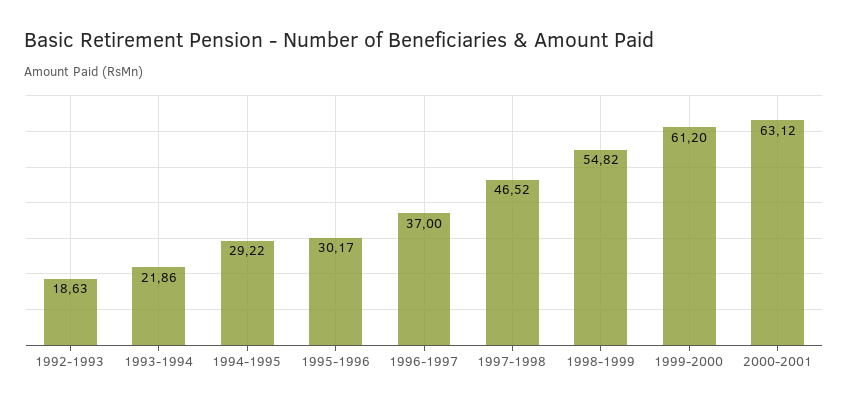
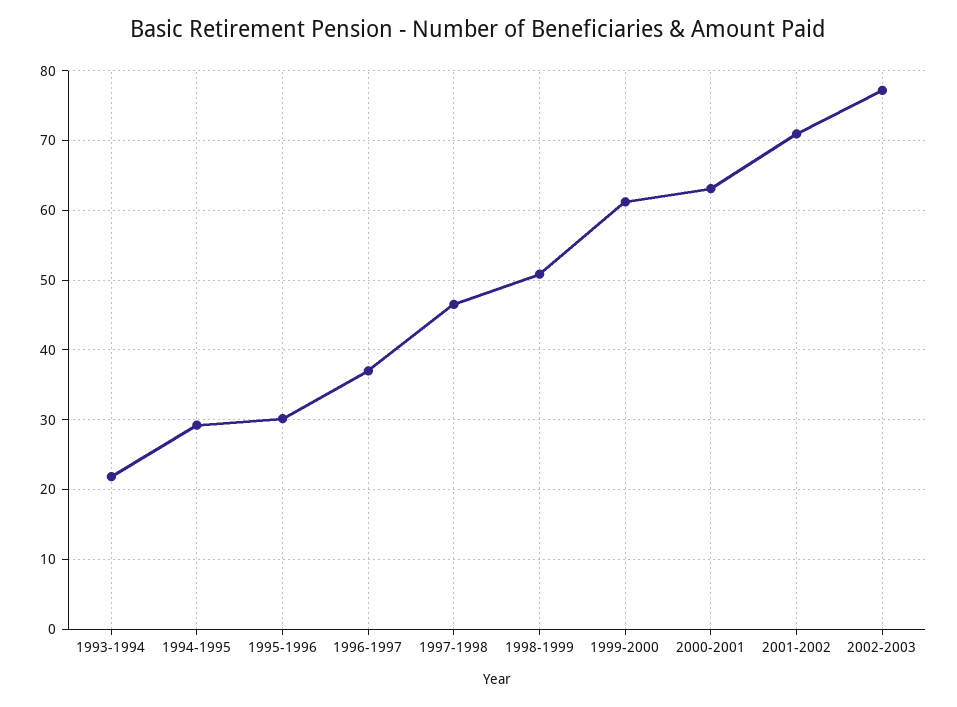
1992-1993: 18.63 -> none
1998-1999: 54.82 -> 51
2001-2002: none -> 71
2002-2003: none -> 77

